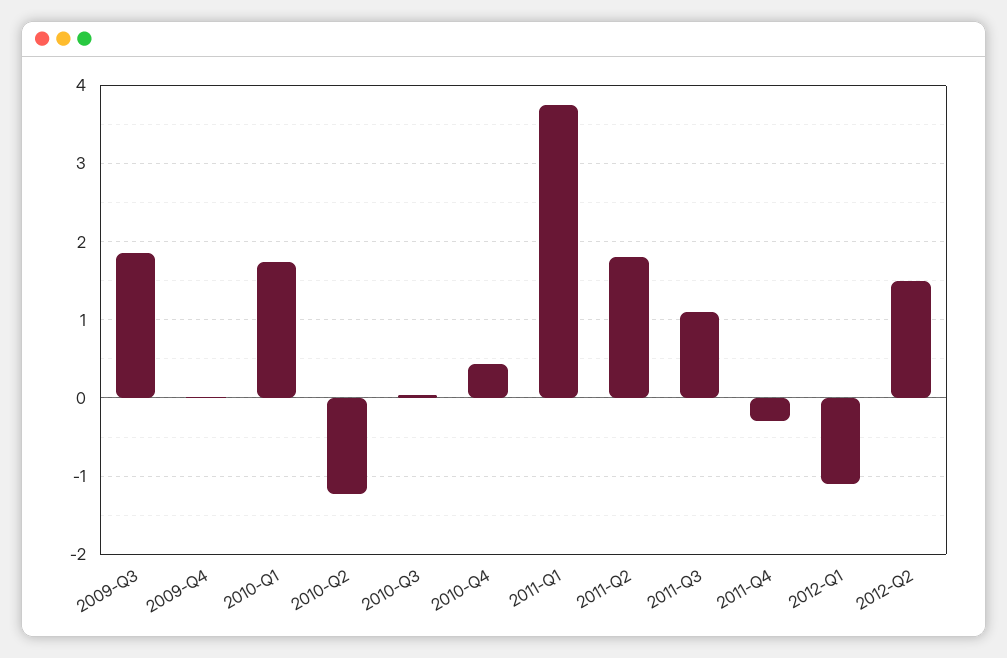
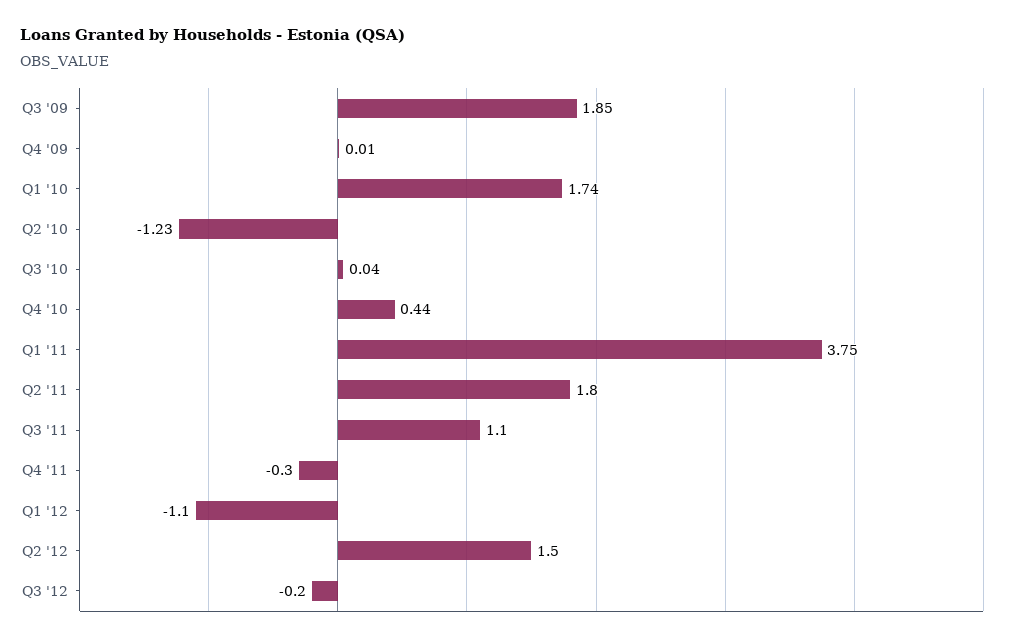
Q3 '12: none -> -0.2

